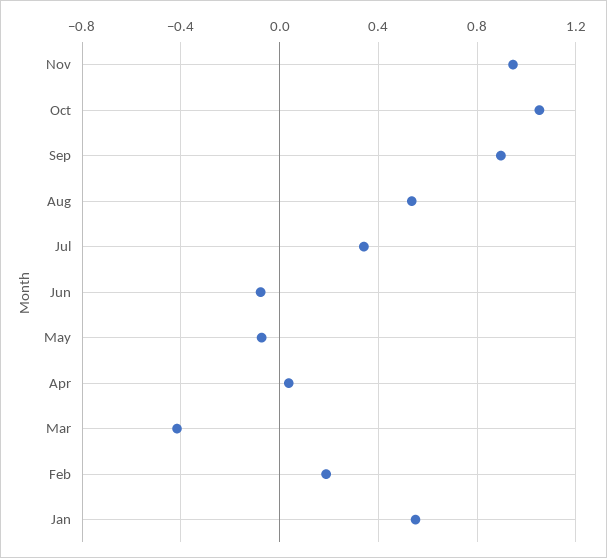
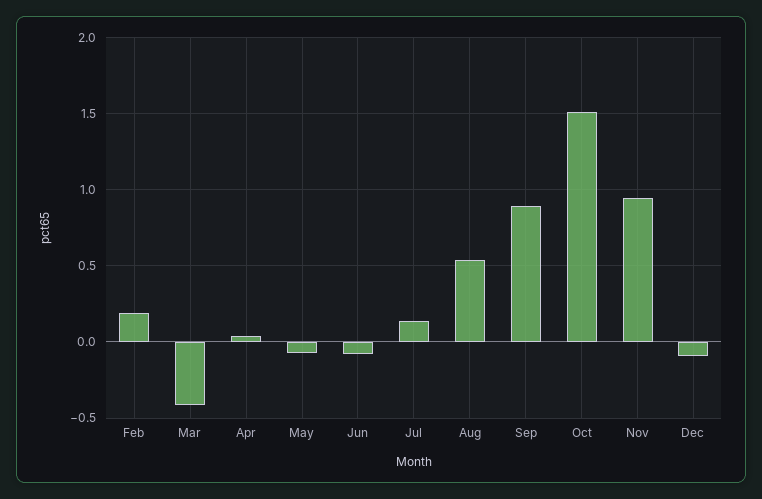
Oct: 1.05 -> 1.5
Jul: 0.35 -> 0.15
Jan: 0.55 -> none
Dec: none -> -0.1

